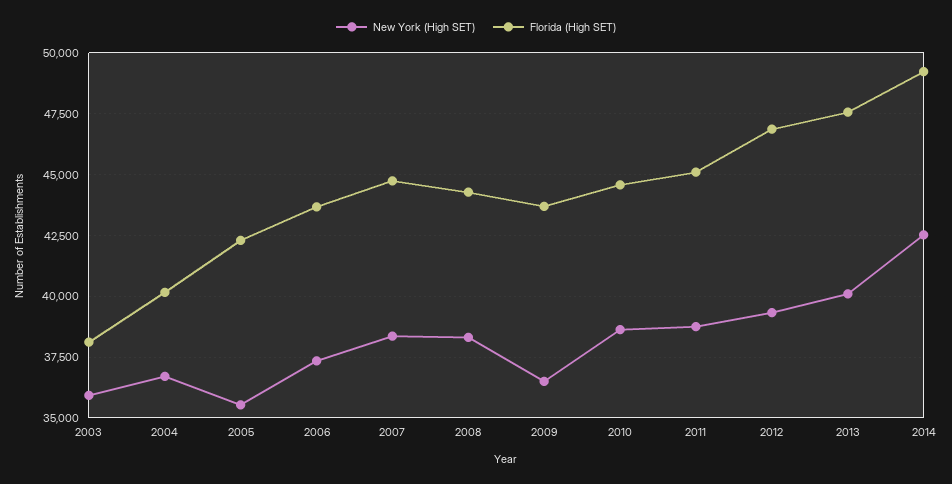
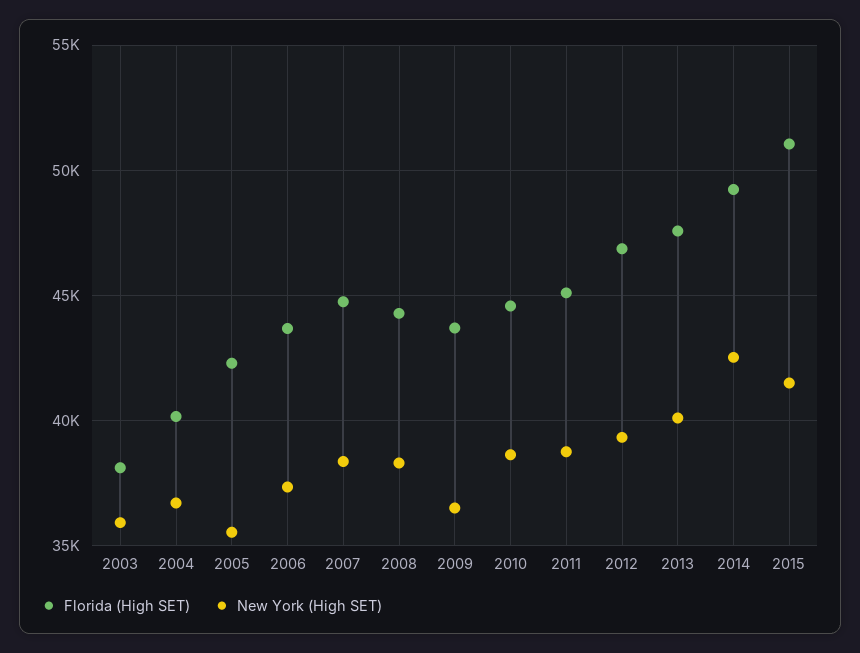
Florida (High SET), 2015: none -> 51000
New York (High SET), 2015: none -> 41500

